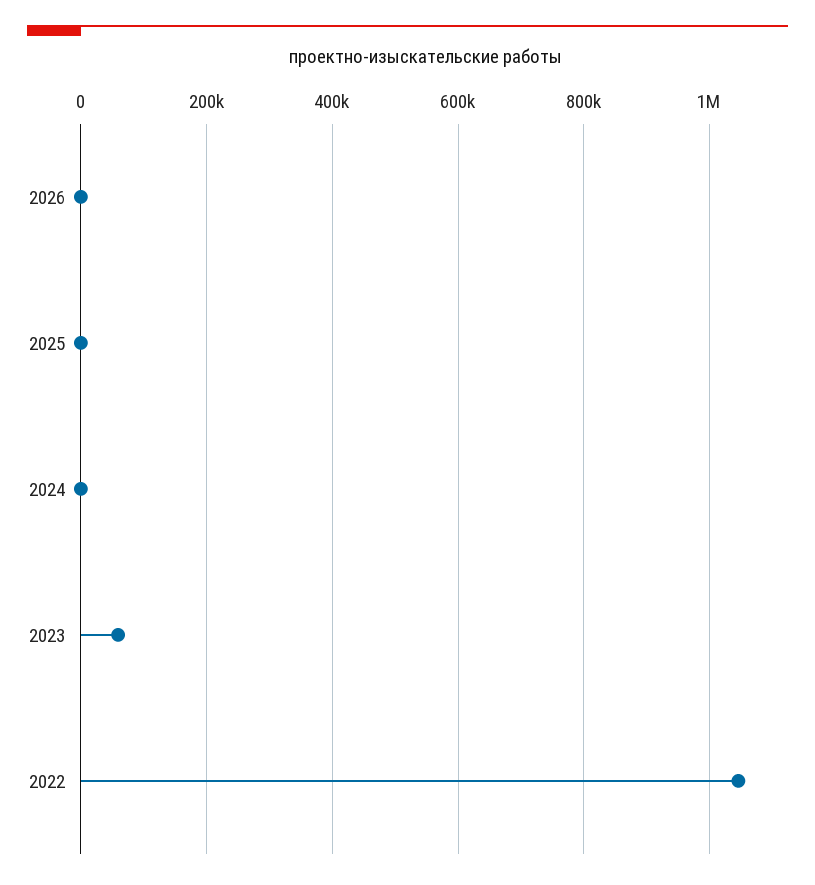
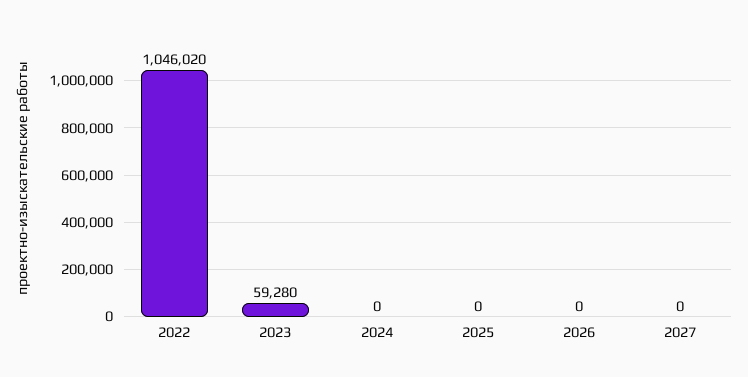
2027: none -> 0

